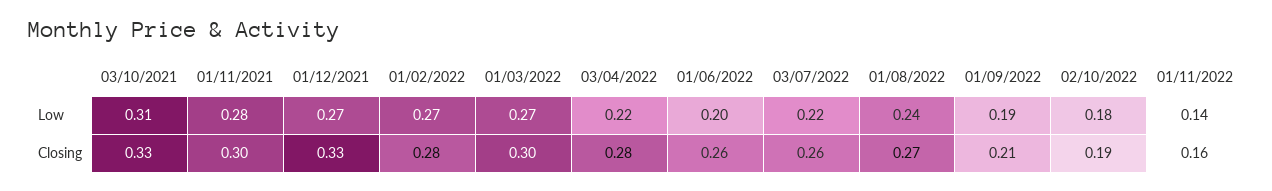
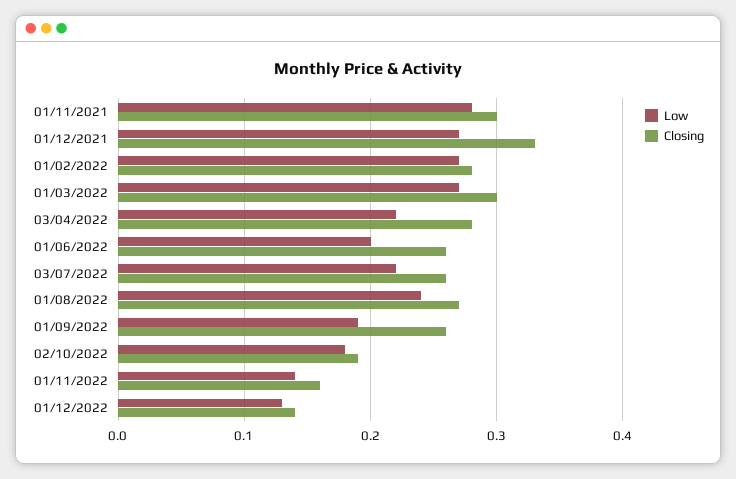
Low, 03/10/2021: 0.31 -> none
Closing, 03/10/2021: 0.33 -> none
Closing, 01/09/2022: 0.21 -> 0.26
Low, 01/12/2022: none -> 0.13
Closing, 01/12/2022: none -> 0.14

